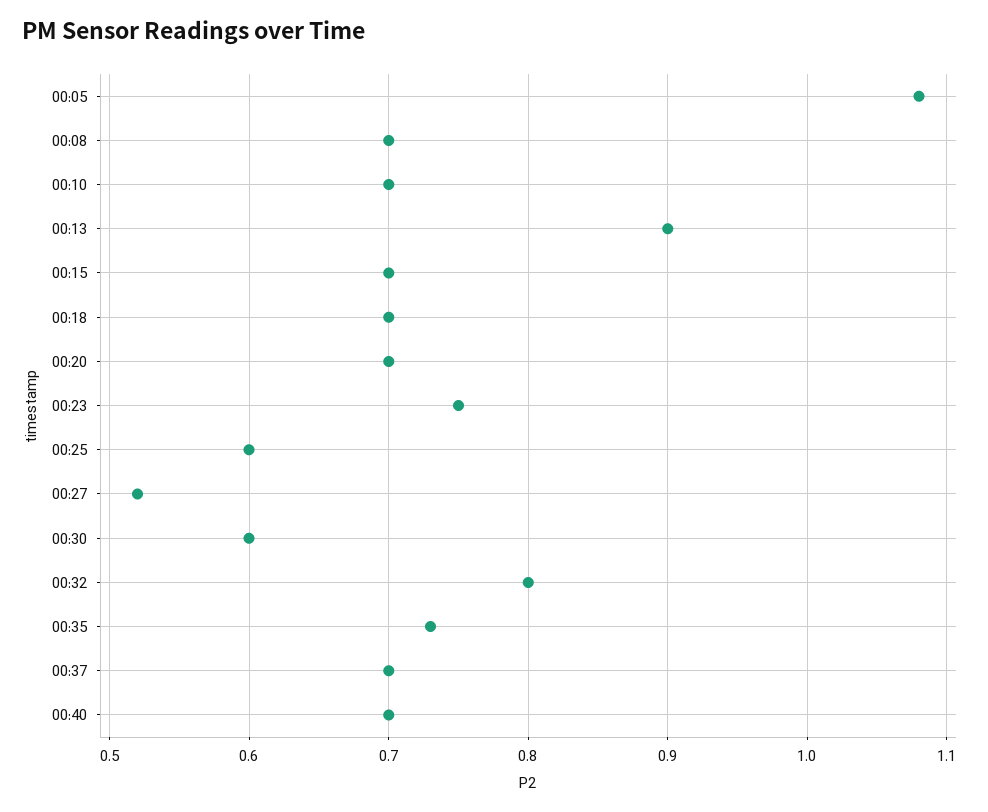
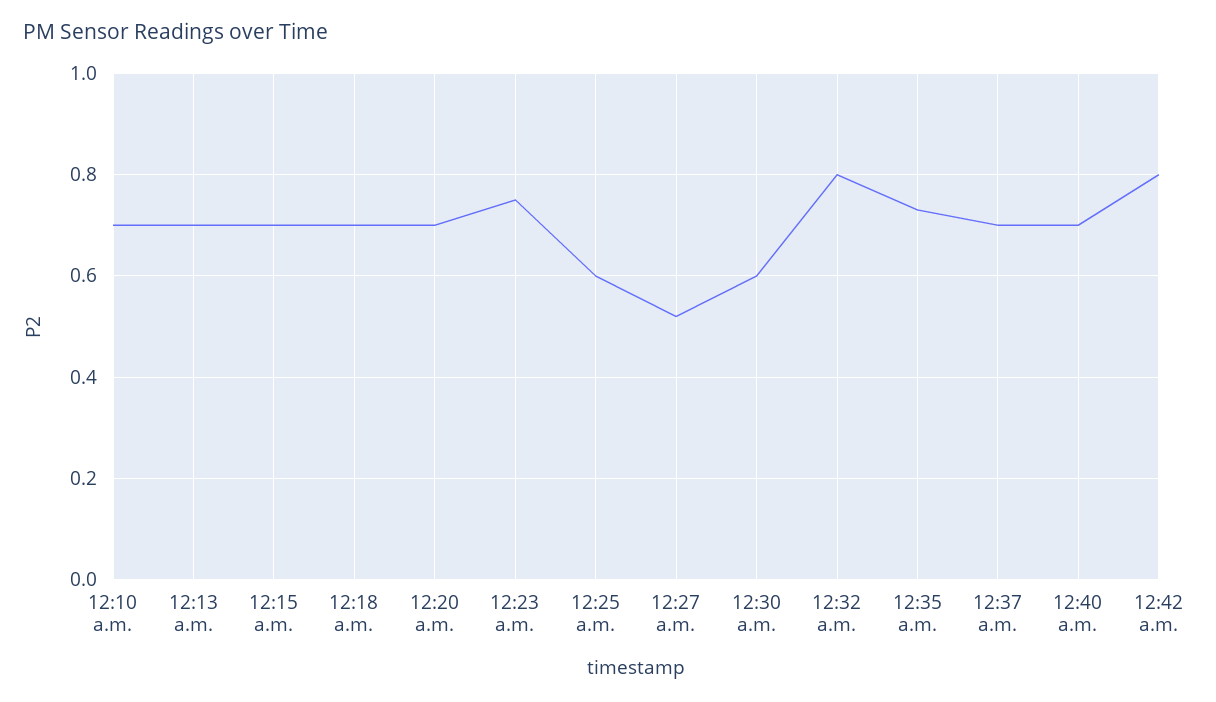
00:05: 1.08 -> none
00:08: 0.7 -> none
00:13: 0.9 -> 0.7
12:42 a.m.: none -> 0.8

